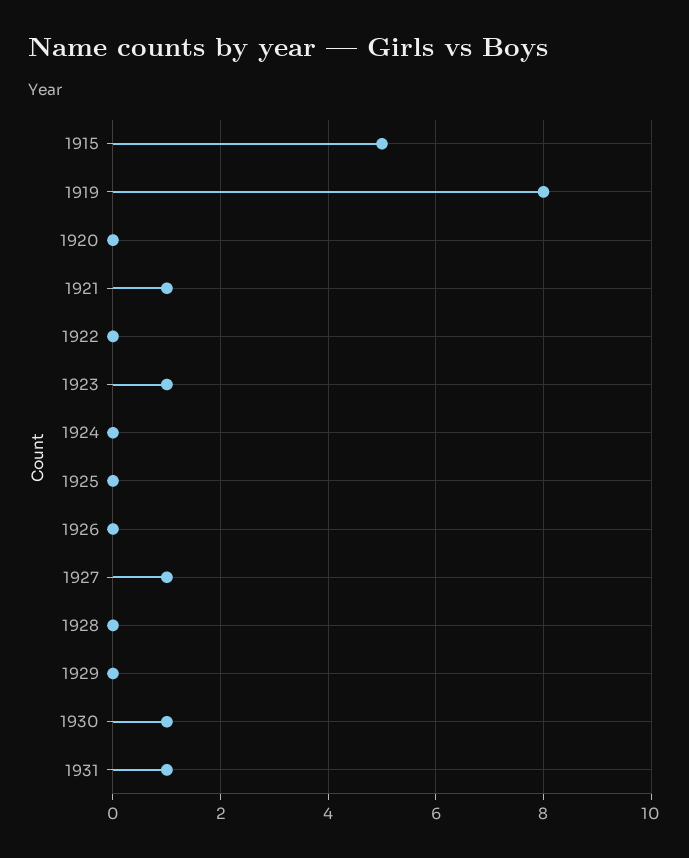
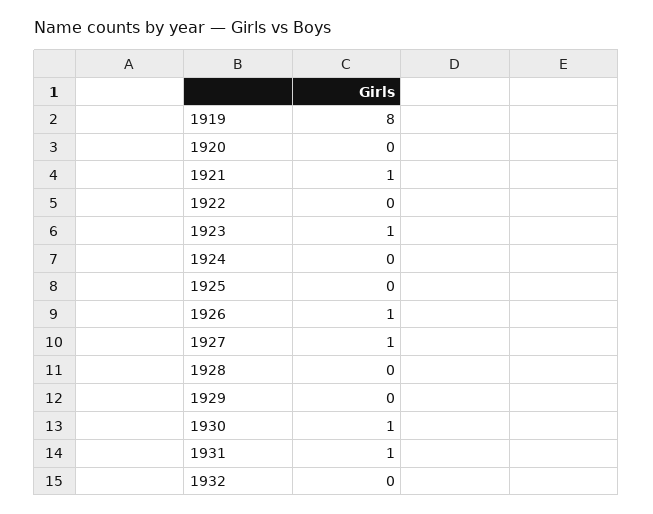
1915: 5 -> none
1926: 0 -> 1
1932: none -> 0

